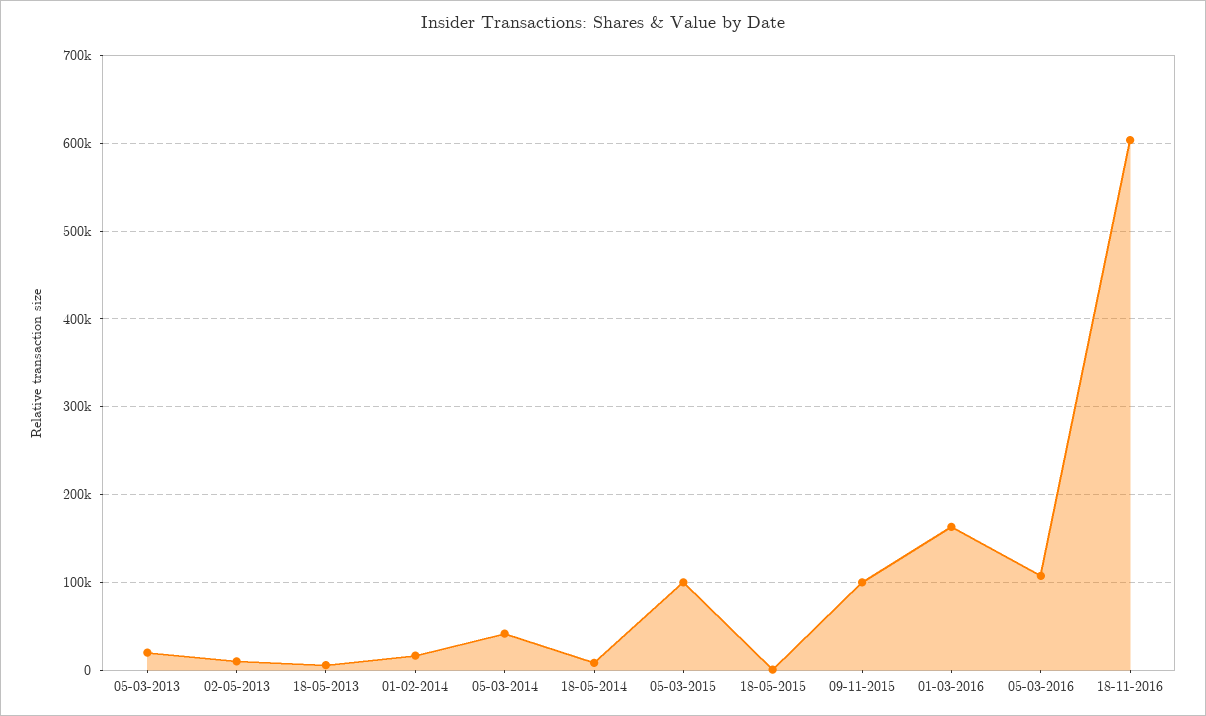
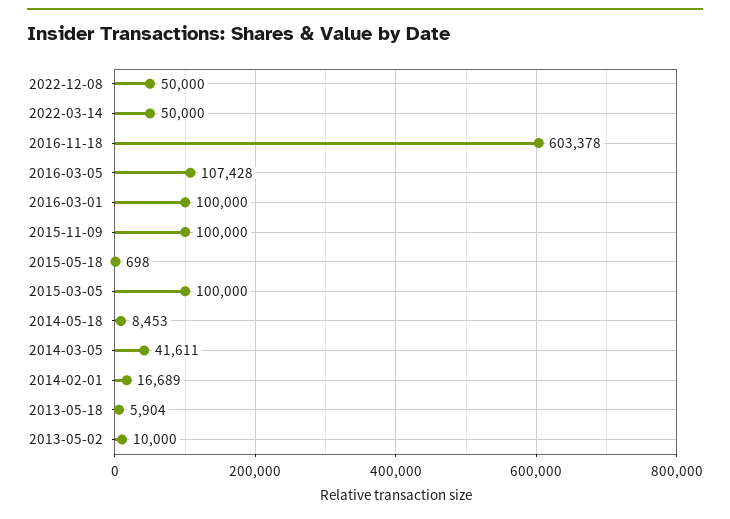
05-03-2013: 20000 -> none
01-03-2016: 160000 -> 100000
2022-12-08: none -> 50000
2022-03-14: none -> 50000

